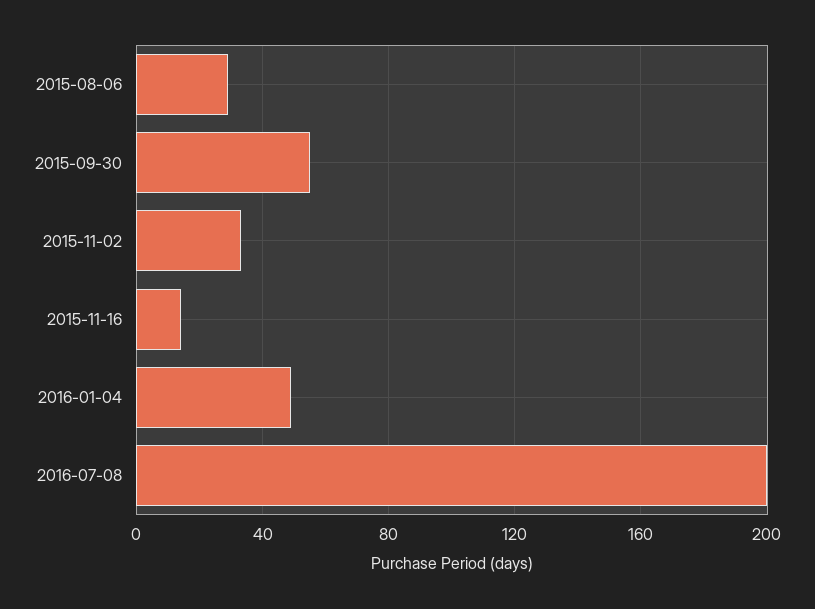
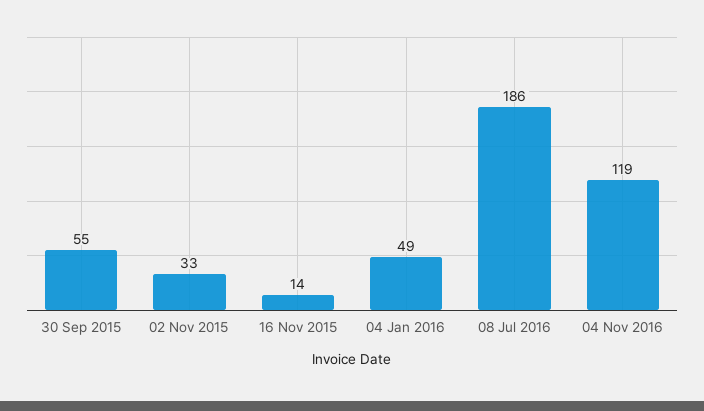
2015-08-06: 30 -> none
2016-07-08: 200 -> 186
04 Nov 2016: none -> 119

